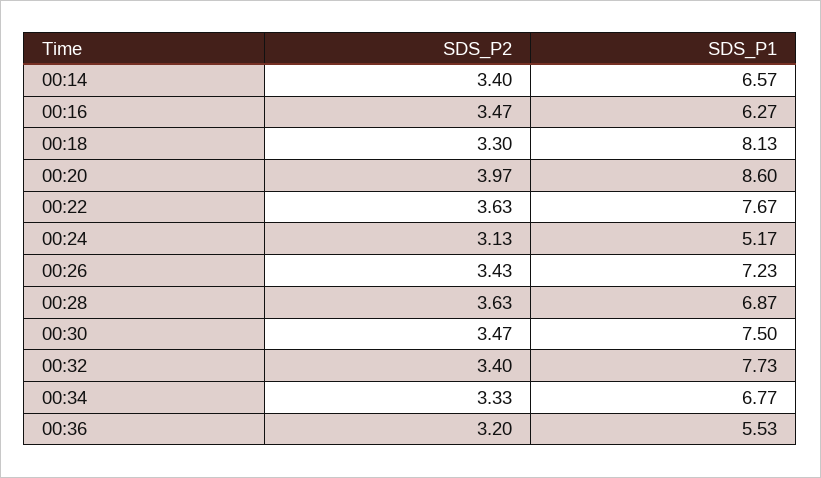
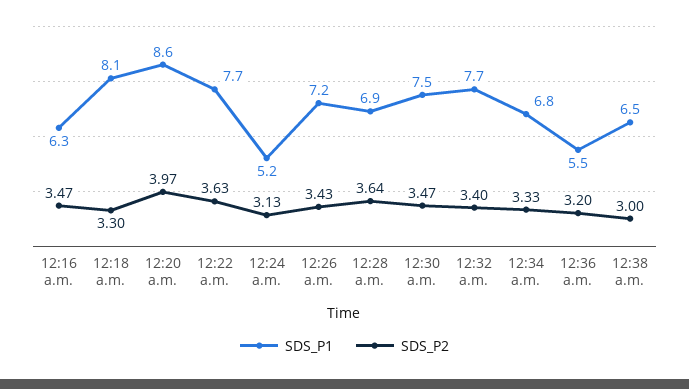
SDS_P2, 00:14: 3.4 -> none
SDS_P1, 00:14: 6.57 -> none
SDS_P2, 00:28: 3.63 -> 3.64
SDS_P1, 12:38 a.m.: none -> 6.5
SDS_P2, 12:38 a.m.: none -> 3

